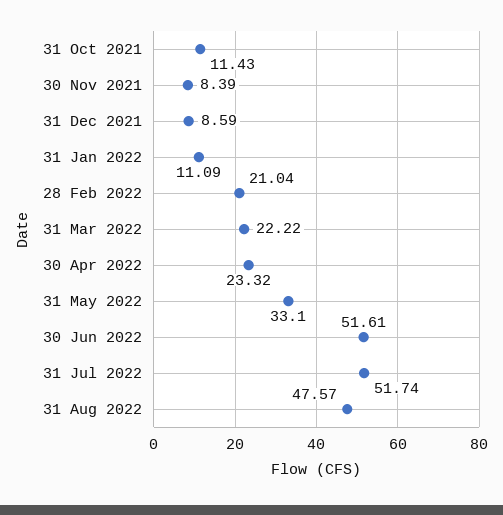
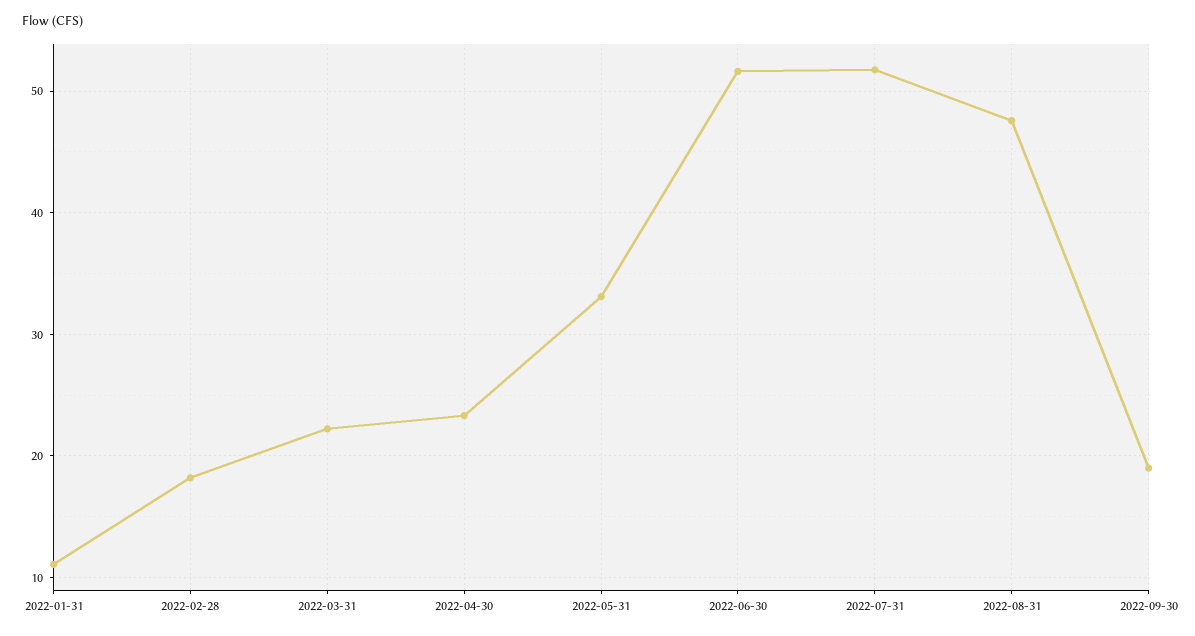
31 Oct 2021: 11.43 -> none
30 Nov 2021: 8.39 -> none
31 Dec 2021: 8.59 -> none
28 Feb 2022: 21.04 -> 18
2022-09-30: none -> 19

